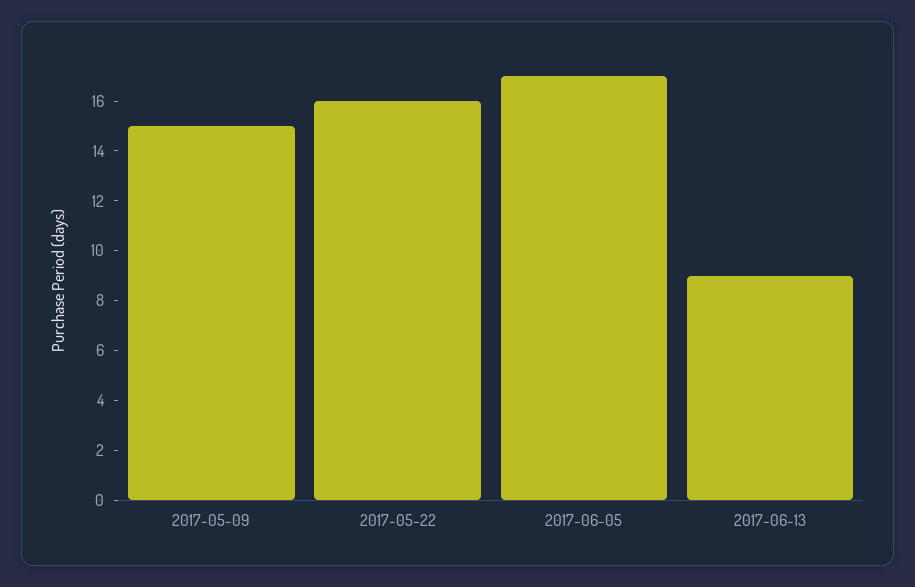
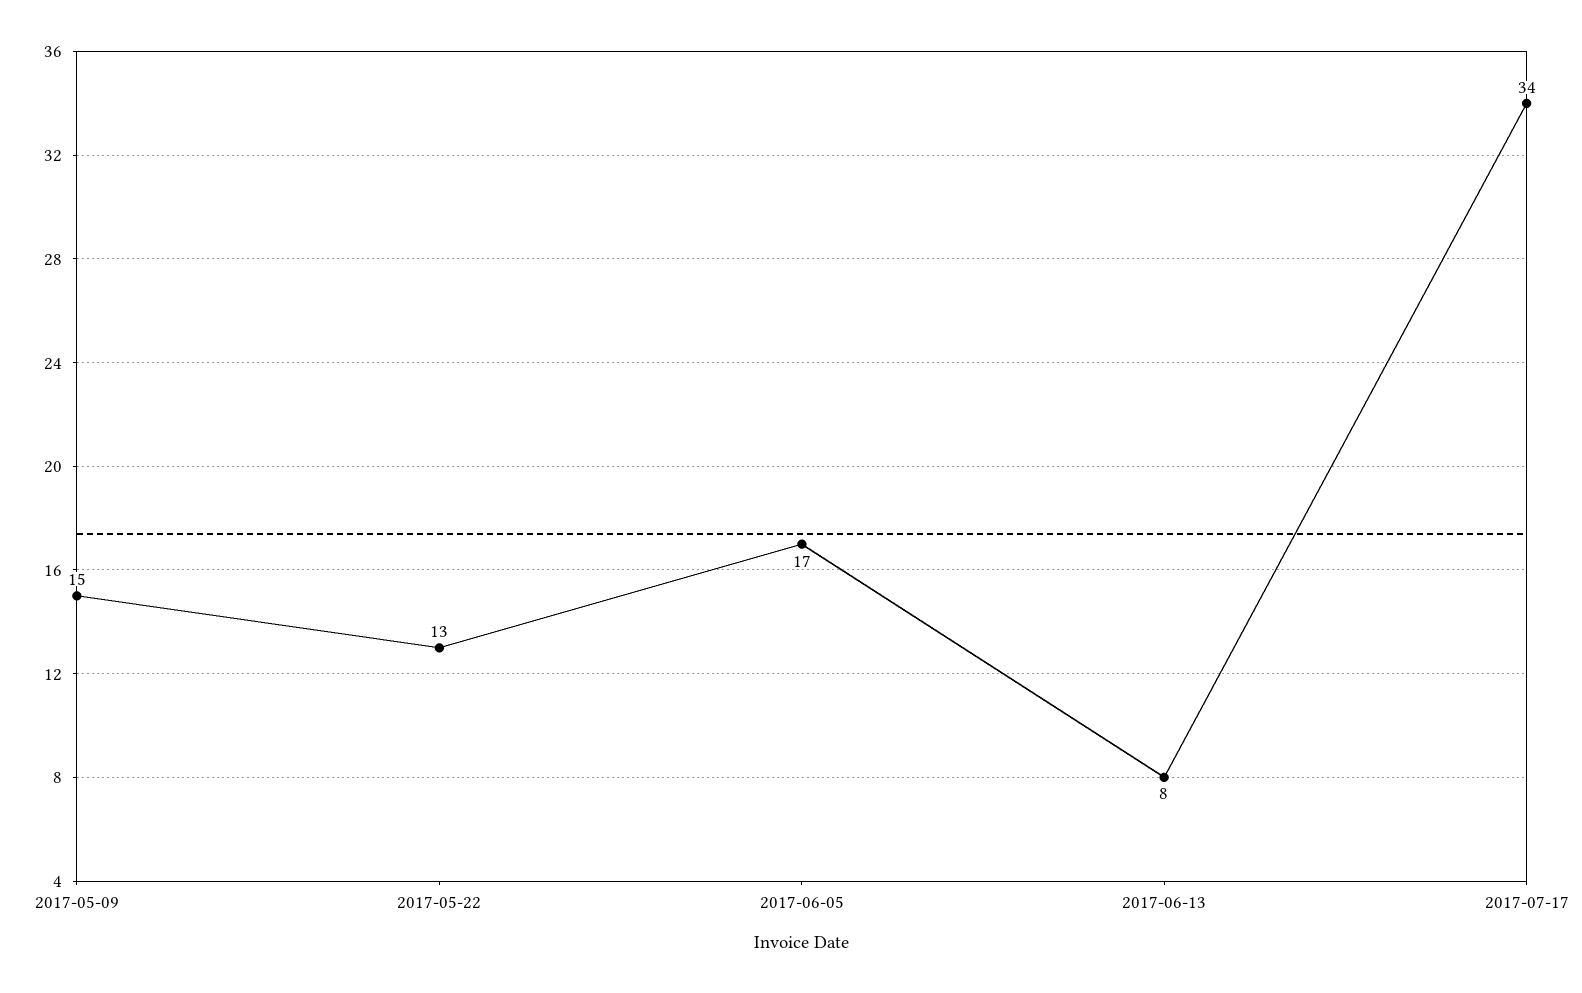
2017-05-22: 16 -> 13
2017-06-13: 9 -> 8
2017-07-17: none -> 34

